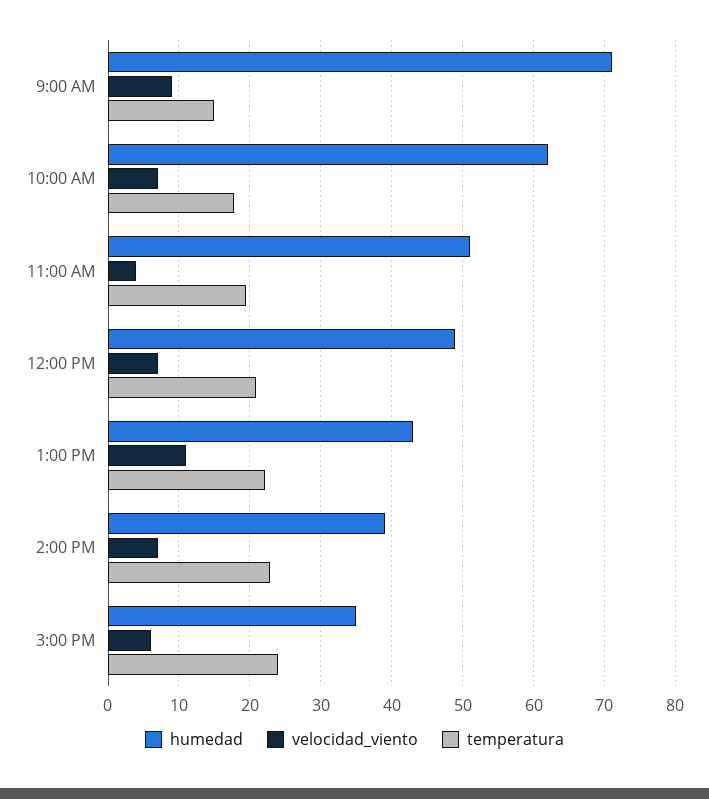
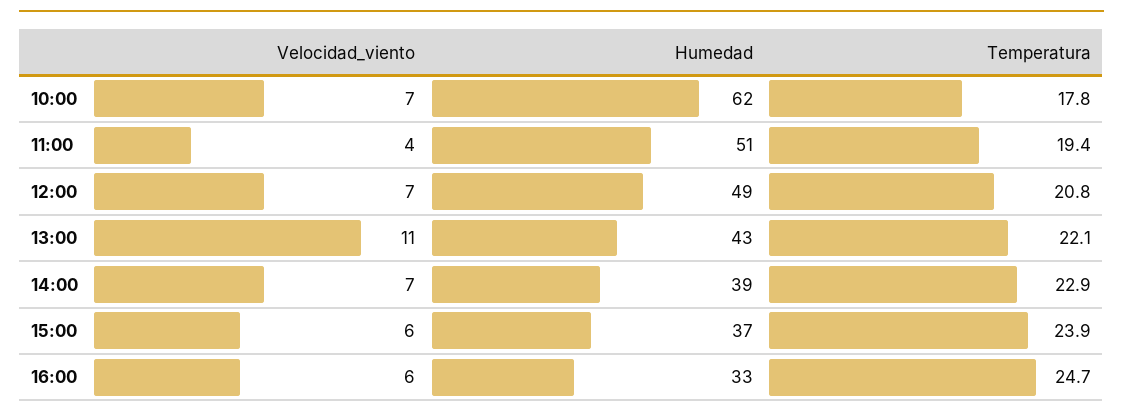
humedad, 9:00 AM: 71 -> none
velocidad_viento, 9:00 AM: 9 -> none
temperatura, 9:00 AM: 15 -> none
humedad, 3:00 PM: 35 -> 37
velocidad_viento, 16:00: none -> 6
humedad, 16:00: none -> 33
temperatura, 16:00: none -> 24.7

